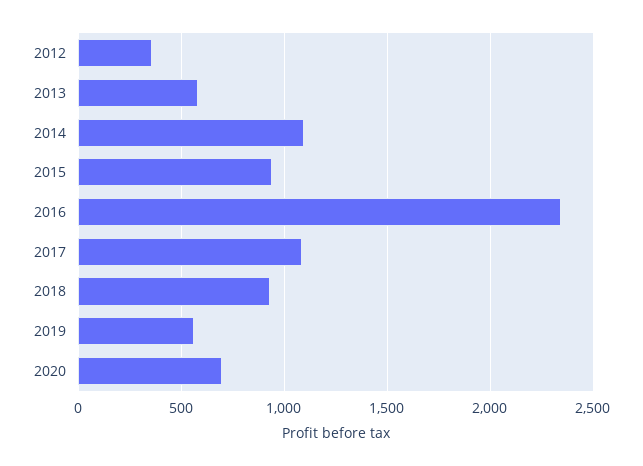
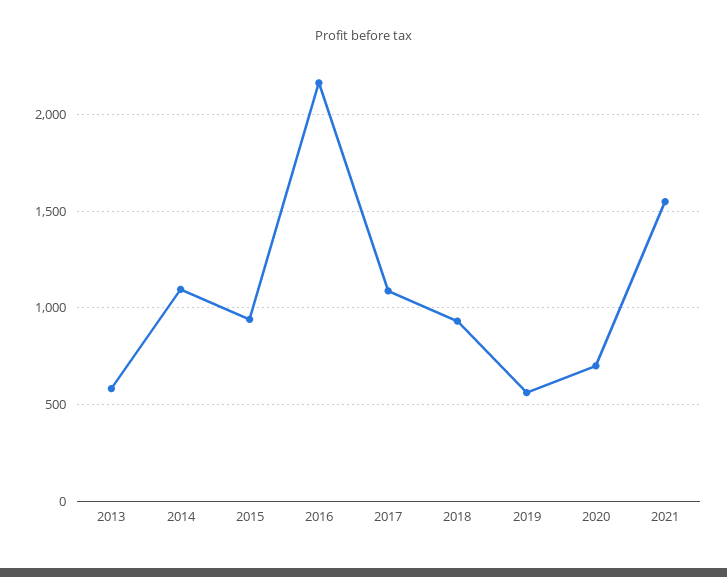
2012: 350 -> none
2016: 2350 -> 2150
2021: none -> 1550

